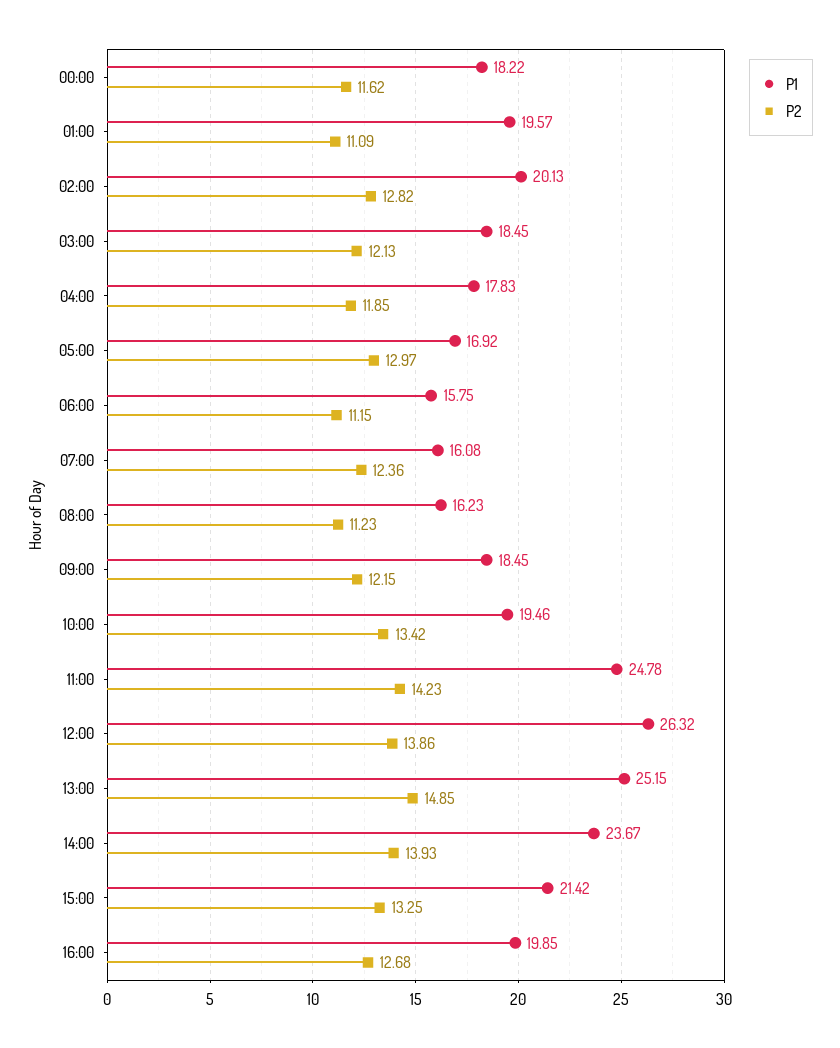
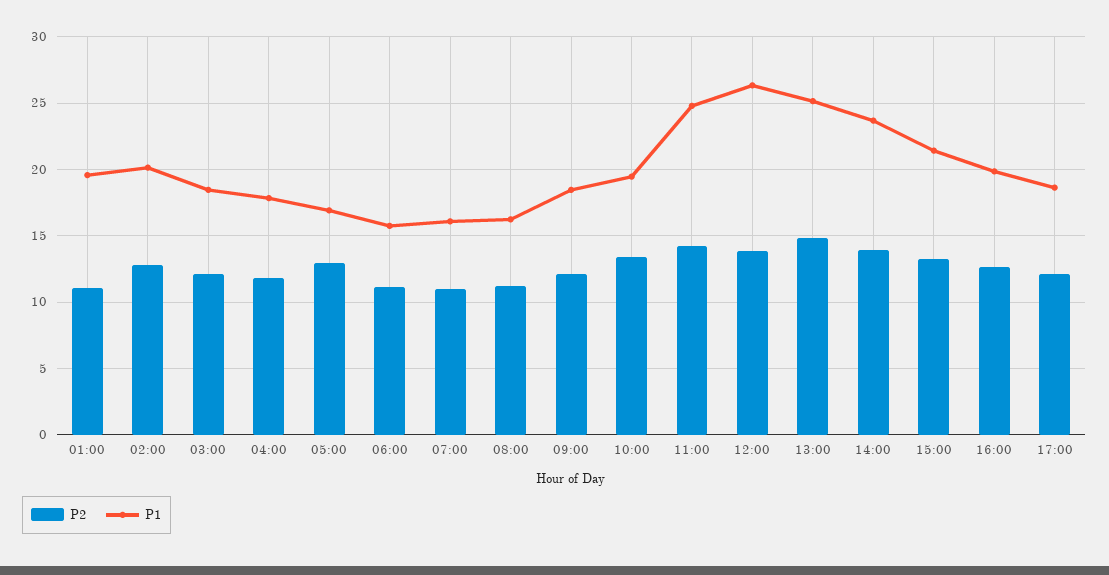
P1, 00:00: 18.22 -> none
P2, 00:00: 11.62 -> none
P2, 07:00: 12.36 -> 11
P2, 17:00: none -> 12
P1, 17:00: none -> 18.5

